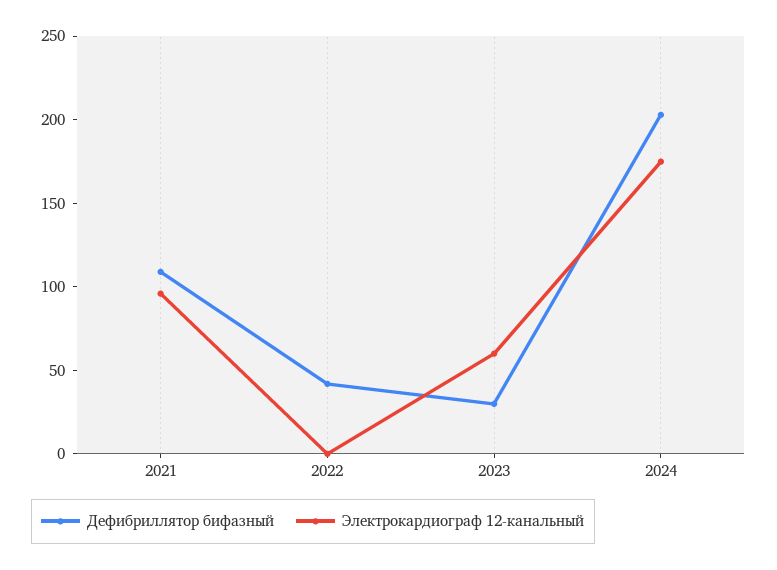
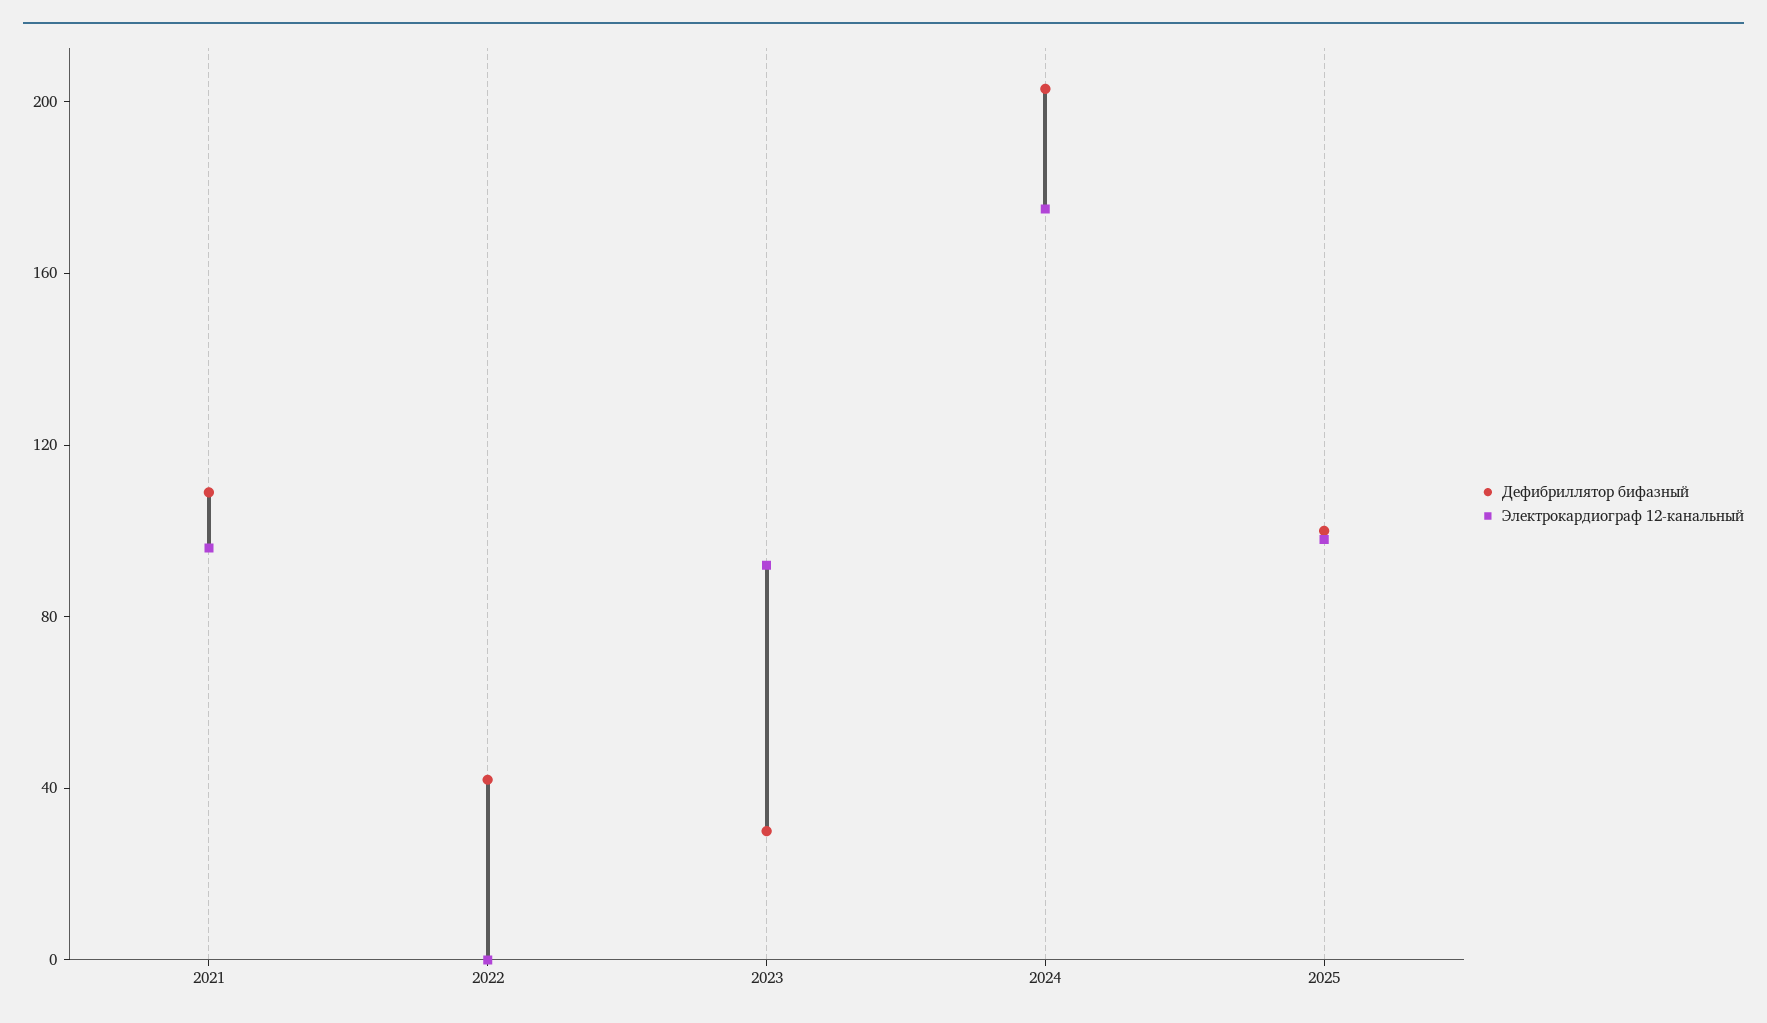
Электрокардиограф 12-канальный, 2023: 60 -> 90
Дефибриллятор бифазный, 2025: none -> 100
Электрокардиограф 12-канальный, 2025: none -> 100

